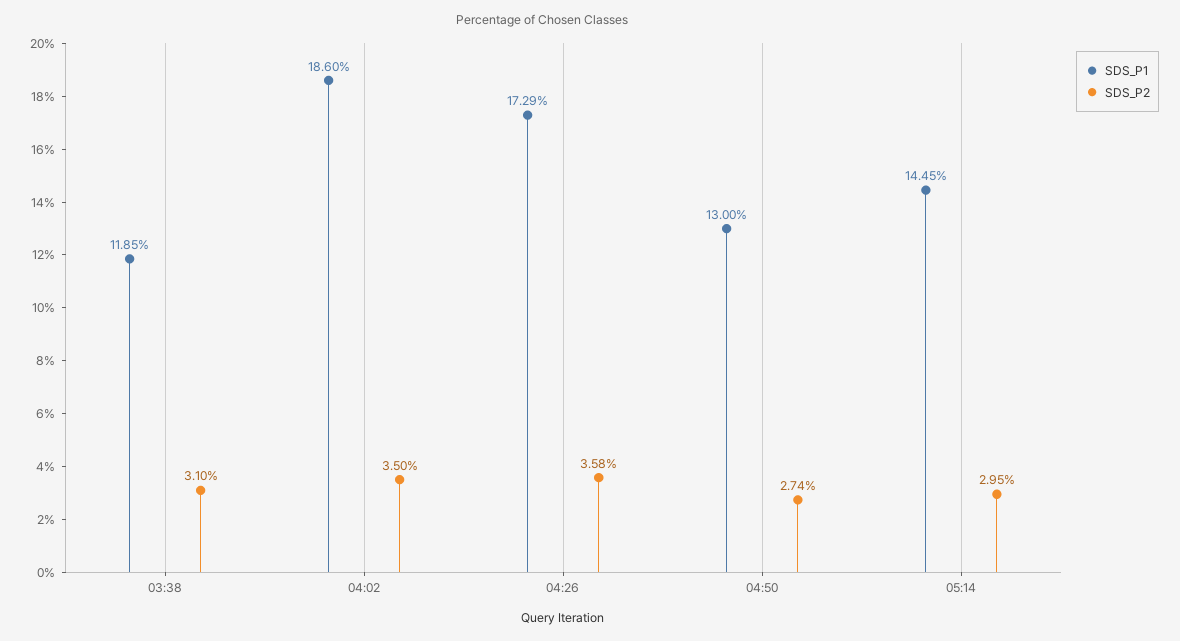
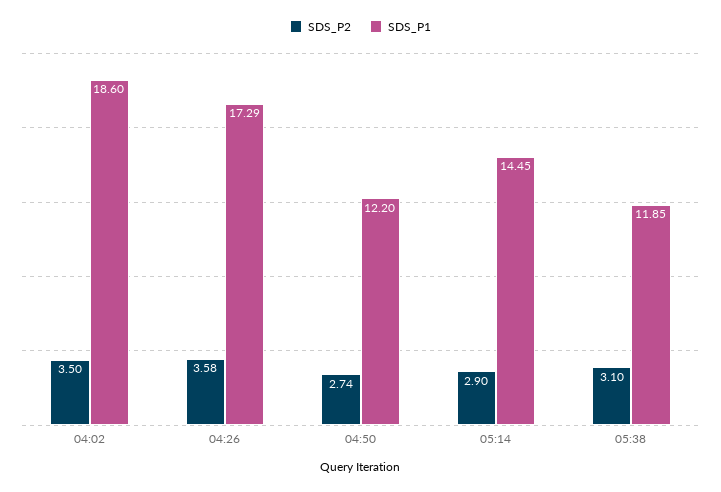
SDS_P1, 03:38: 11.85 -> none
SDS_P2, 03:38: 3.1 -> none
SDS_P1, 04:50: 13 -> 12.2
SDS_P2, 05:14: 2.95 -> 2.9
SDS_P2, 05:38: none -> 3.1
SDS_P1, 05:38: none -> 11.85

